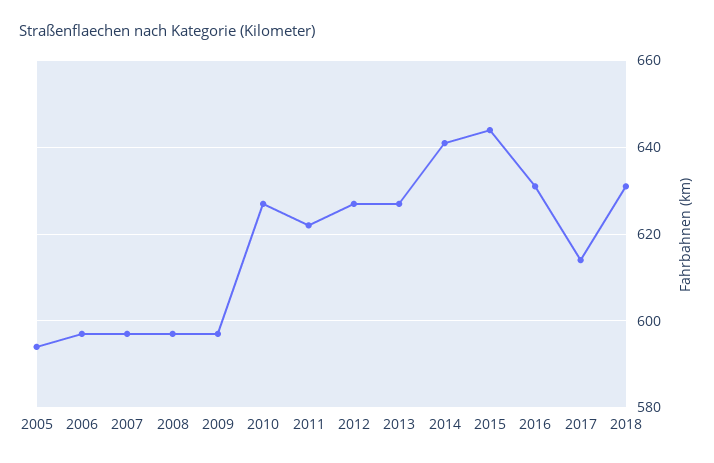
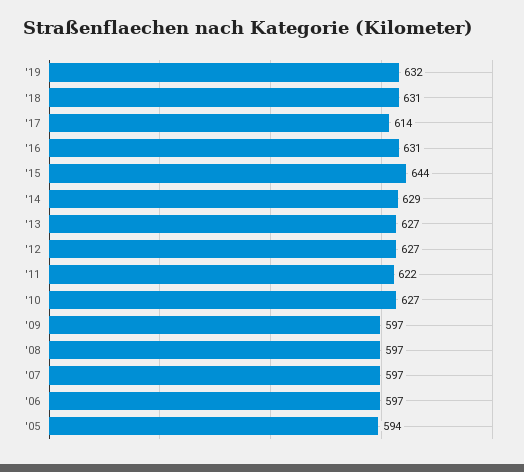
2014: 640 -> 629
'19: none -> 632

